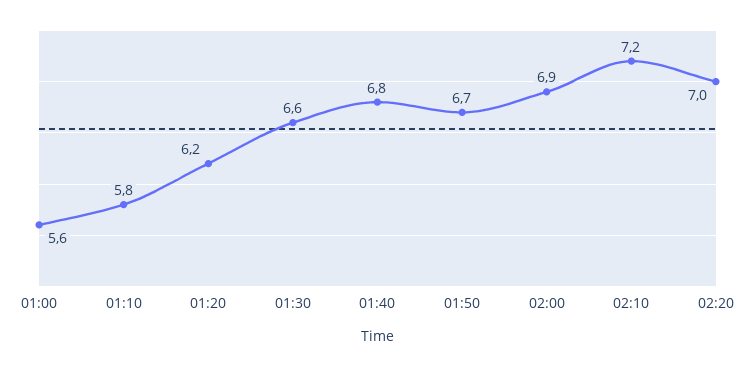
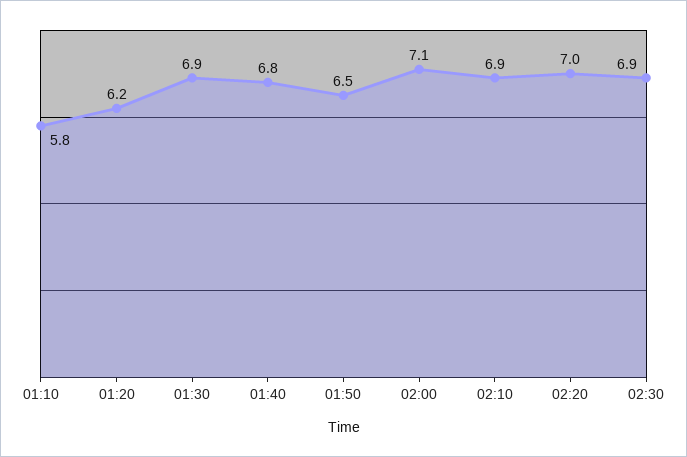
01:00: 5.6 -> none
01:30: 6.6 -> 6.9
01:50: 6.7 -> 6.5
02:00: 6.9 -> 7.1
02:10: 7.2 -> 6.9
02:30: none -> 6.9

